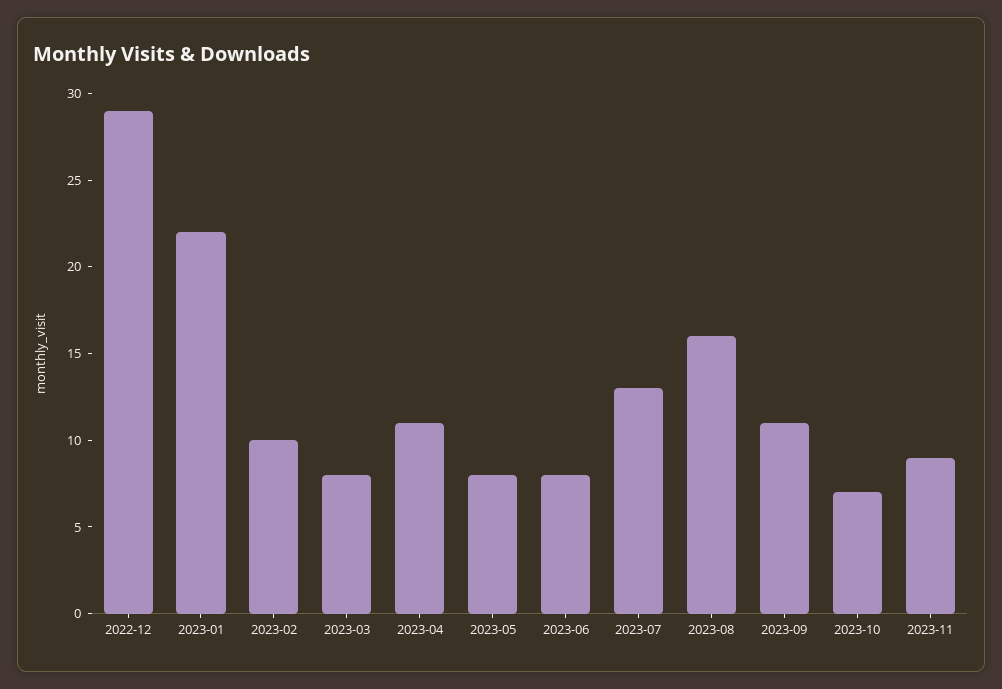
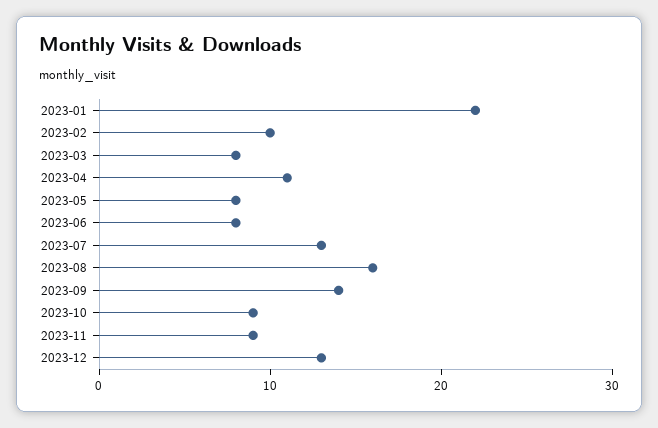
2022-12: 29 -> none
2023-09: 11 -> 14
2023-10: 7 -> 9
2023-12: none -> 13

